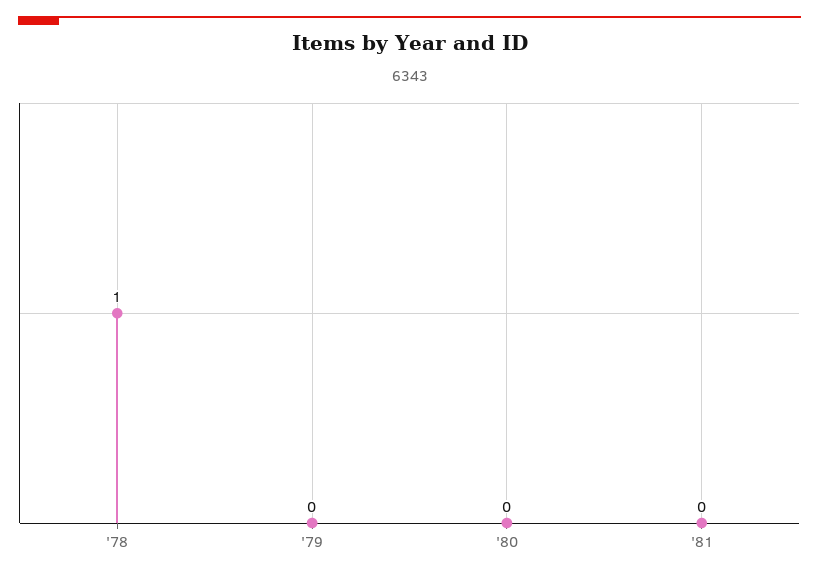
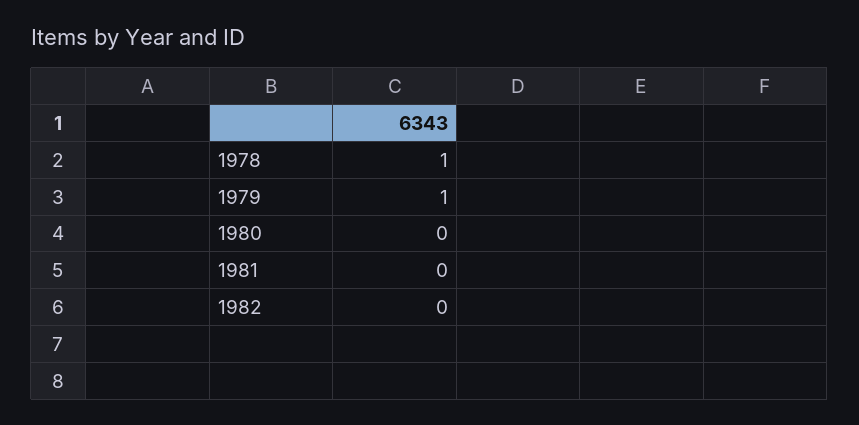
'79: 0 -> 1
1982: none -> 0

